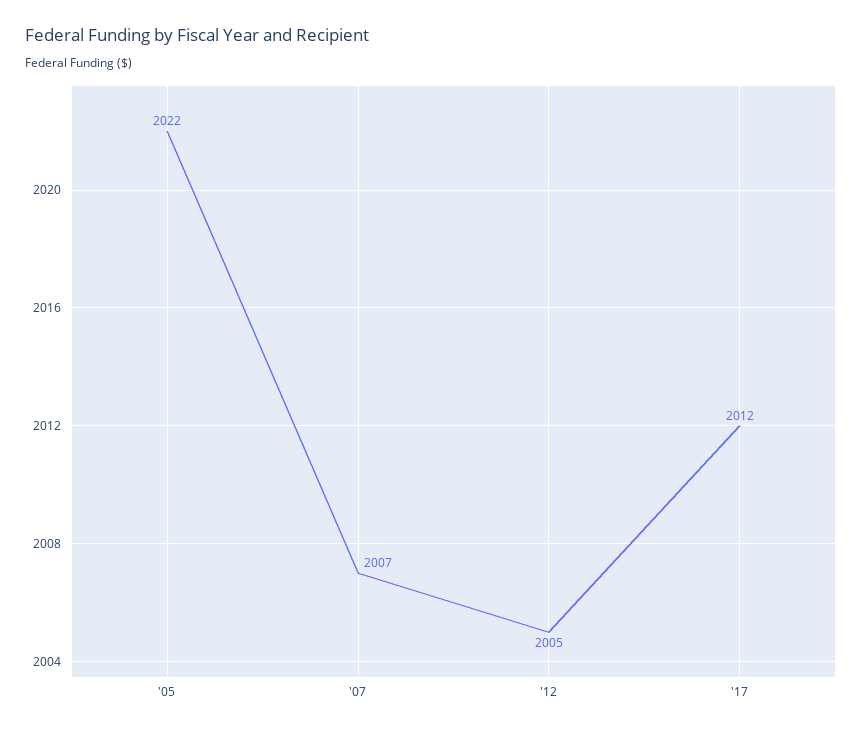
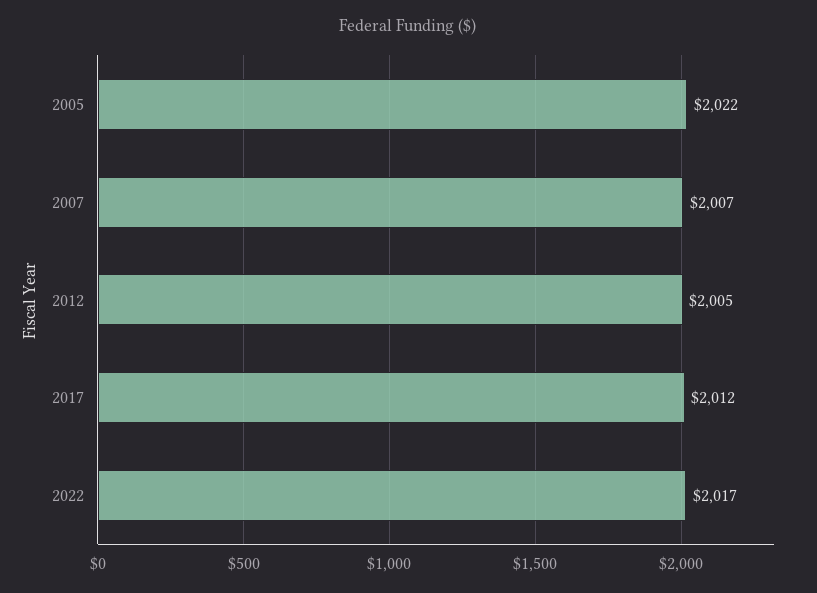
2022: none -> 2017

